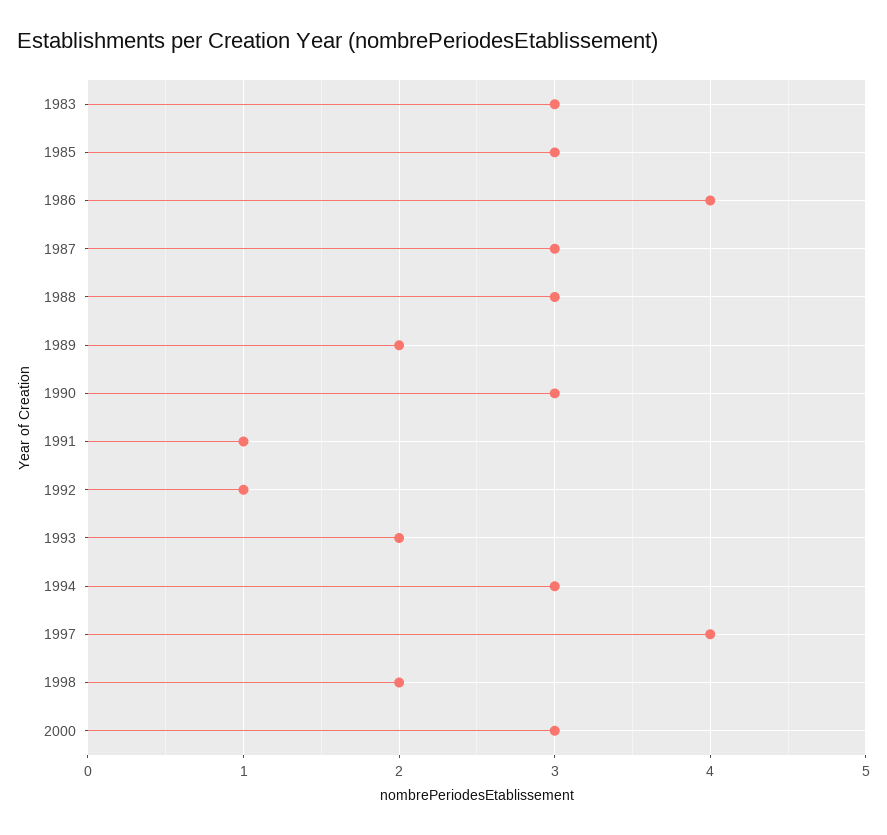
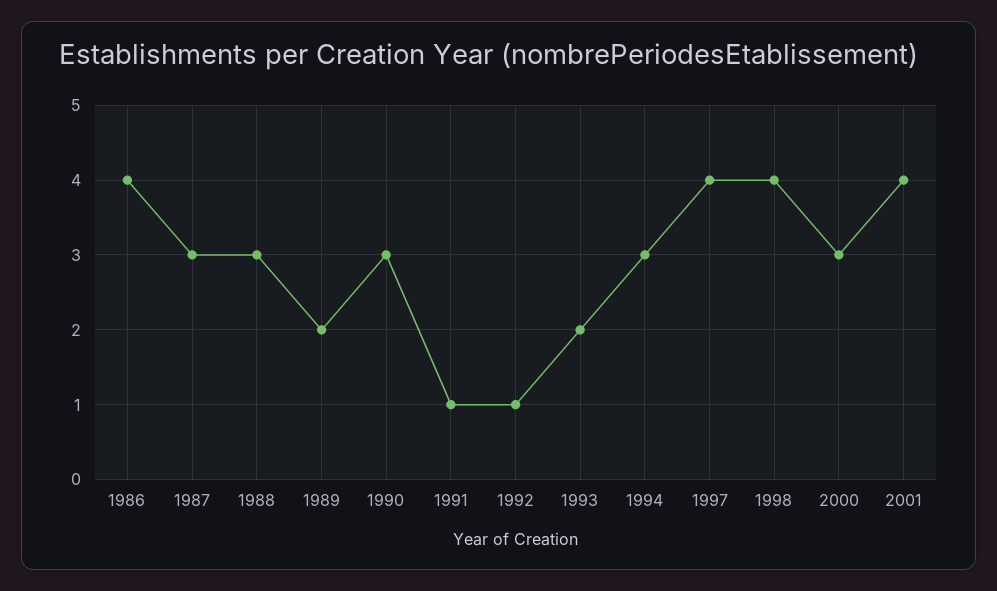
1983: 3 -> none
1985: 3 -> none
1998: 2 -> 4
2001: none -> 4

